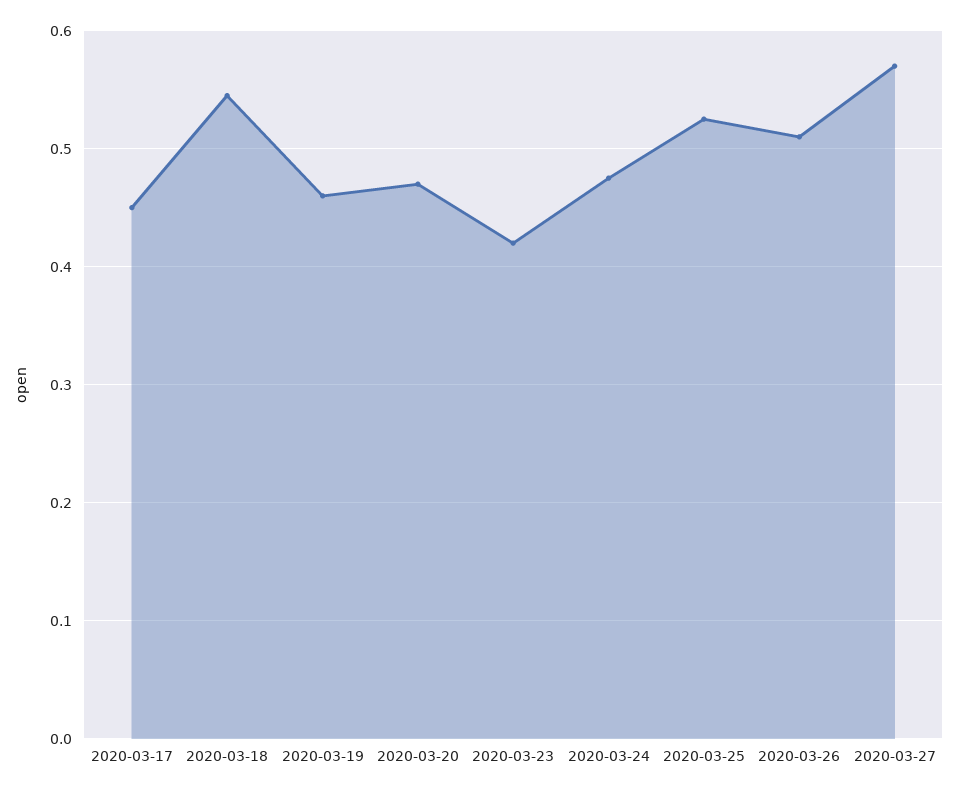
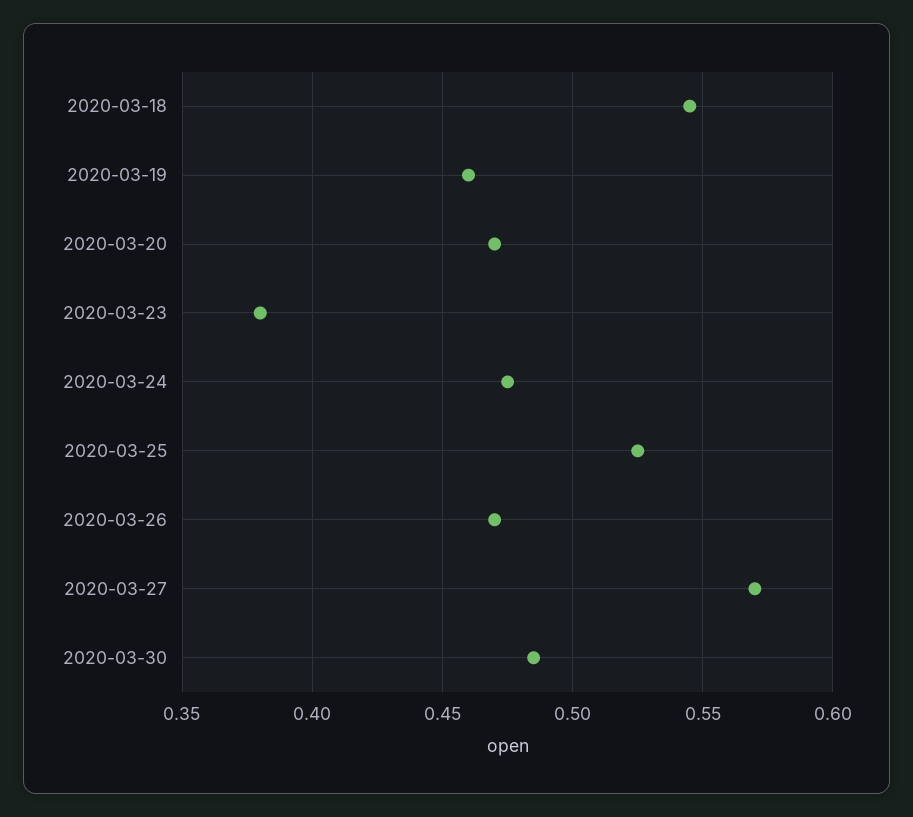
2020-03-17: 0.45 -> none
2020-03-23: 0.42 -> 0.38
2020-03-26: 0.51 -> 0.47
2020-03-30: none -> 0.485

